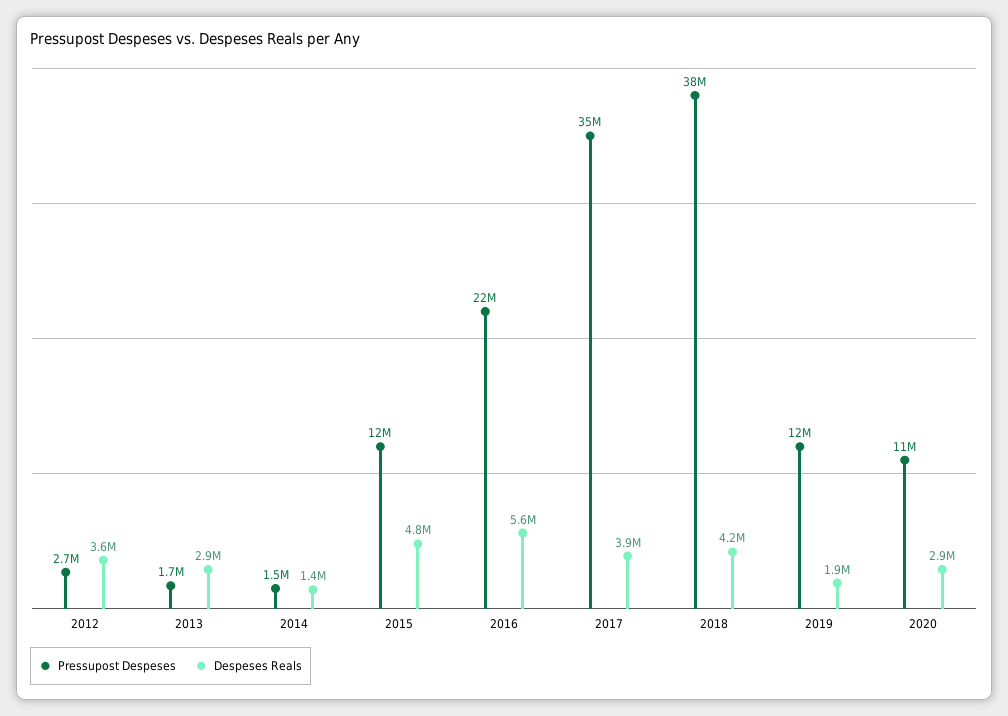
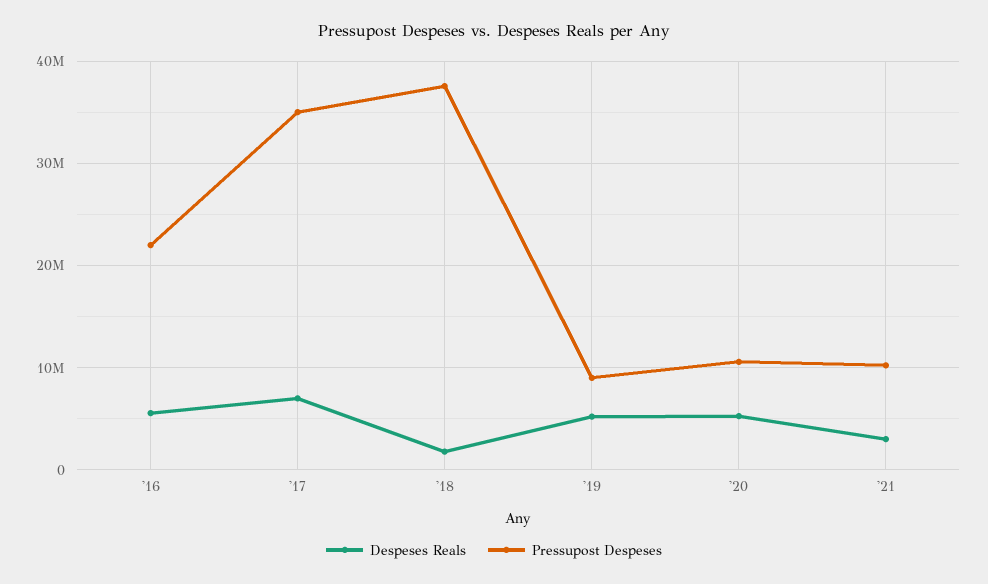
Pressupost Despeses, 2012: 2700000 -> none
Despeses Reals, 2012: 3600000 -> none
Pressupost Despeses, 2013: 1700000 -> none
Despeses Reals, 2013: 2900000 -> none
Pressupost Despeses, 2014: 1500000 -> none
Despeses Reals, 2014: 1400000 -> none
Pressupost Despeses, 2015: 12000000 -> none
Despeses Reals, 2015: 4800000 -> none
Despeses Reals, 2017: 3900000 -> 7000000
Despeses Reals, 2018: 4200000 -> 2000000
Pressupost Despeses, 2019: 12000000 -> 9000000
Despeses Reals, 2019: 1900000 -> 5000000
Despeses Reals, 2020: 2900000 -> 5000000
Despeses Reals, '21: none -> 3000000
Pressupost Despeses, '21: none -> 10000000

